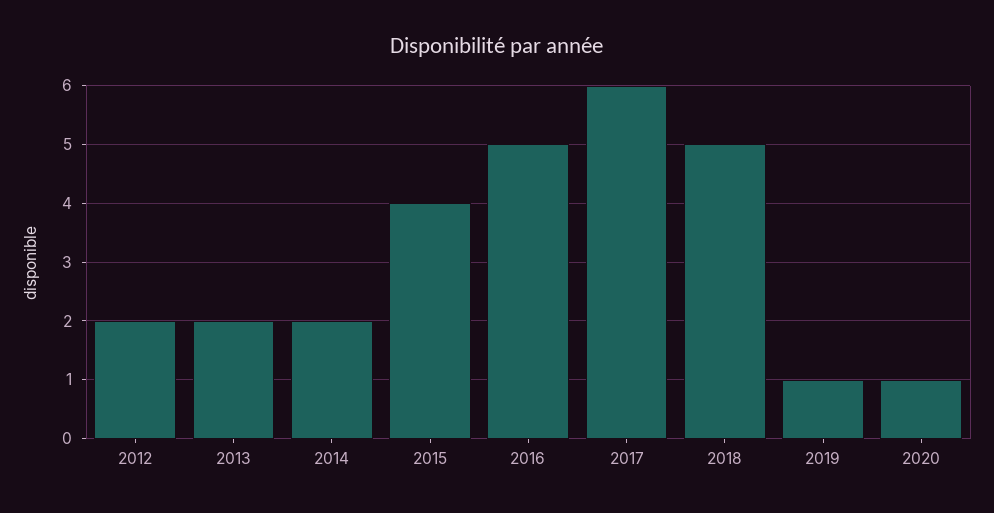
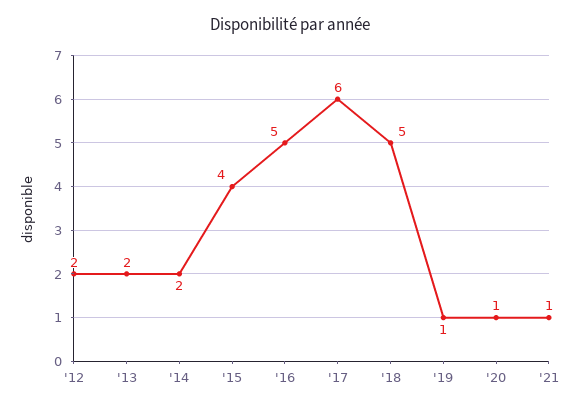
'21: none -> 1

